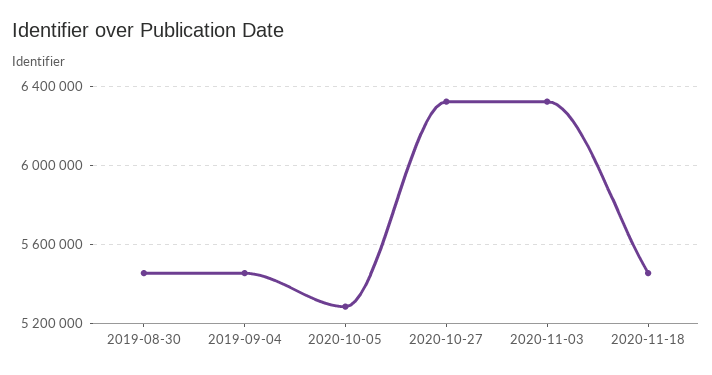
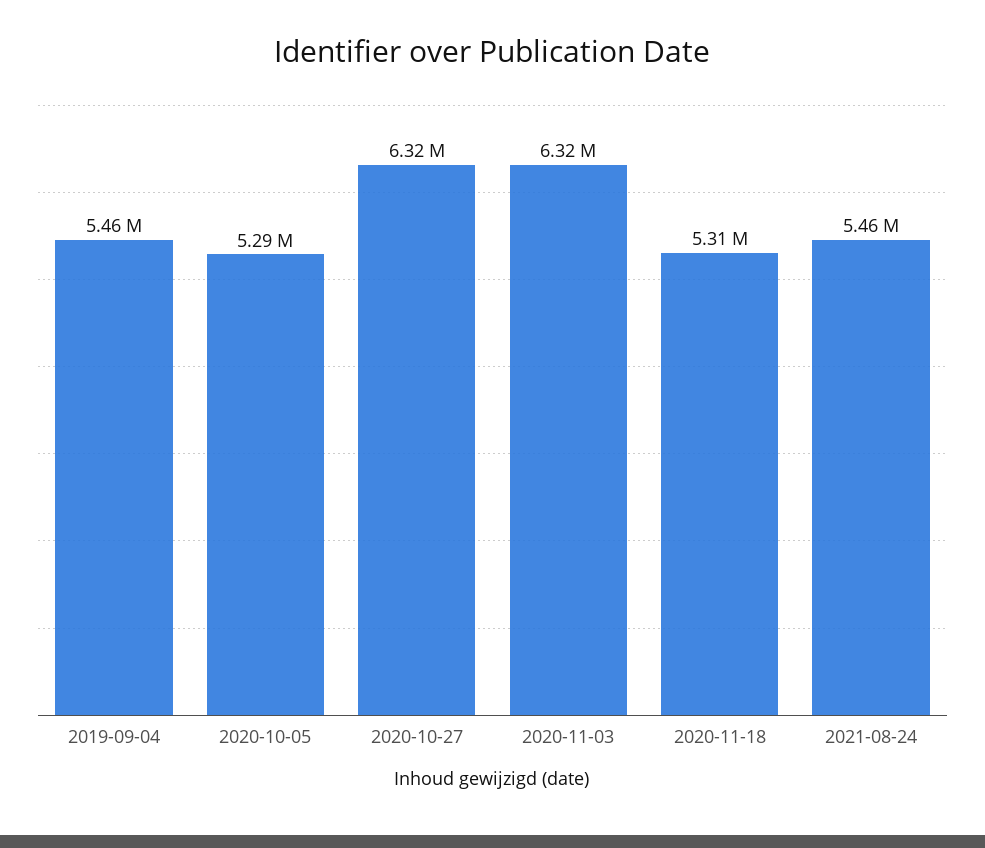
2019-08-30: 5450000 -> none
2020-11-18: 5450000 -> 5310000
2021-08-24: none -> 5460000

